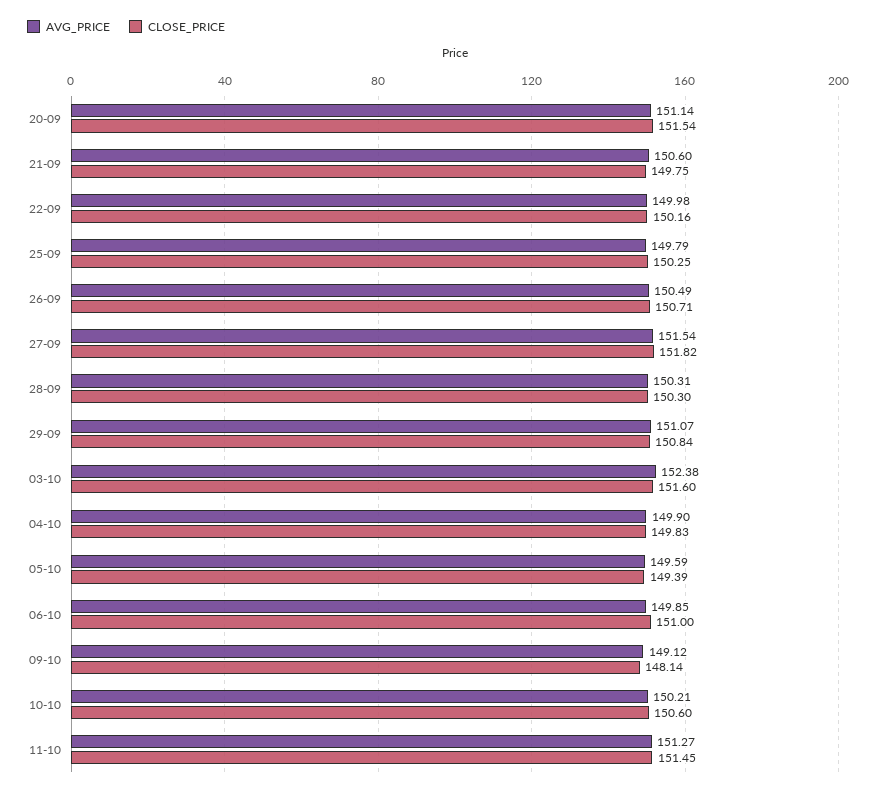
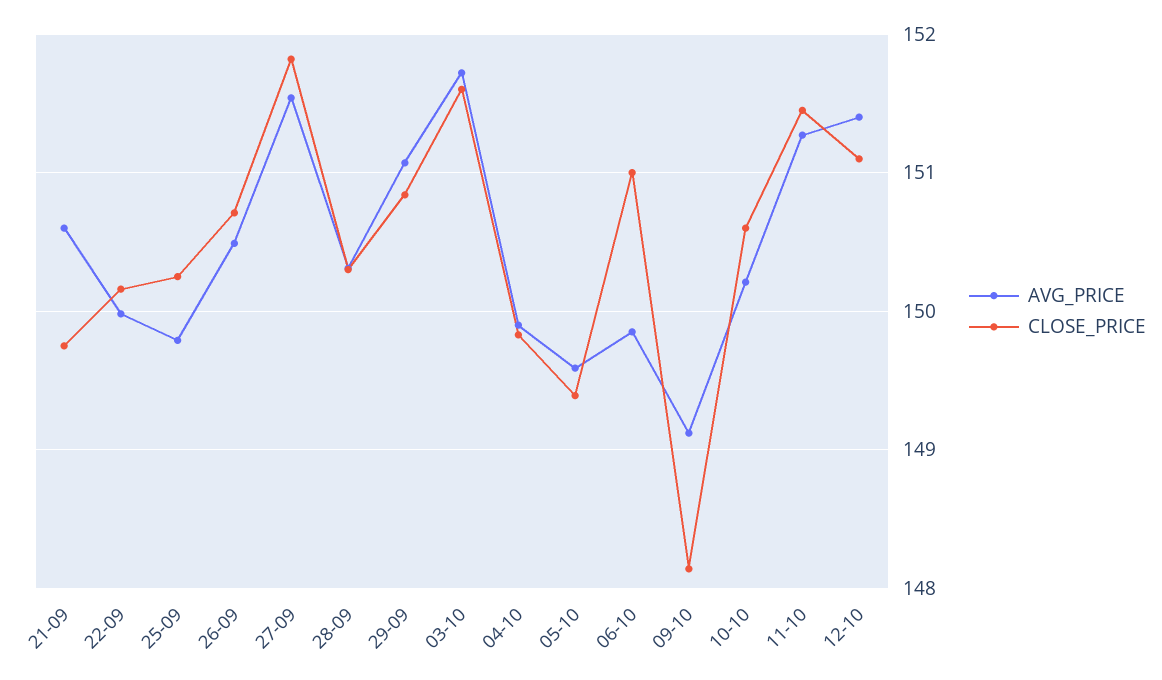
AVG_PRICE, 20-09: 151.14 -> none
CLOSE_PRICE, 20-09: 151.54 -> none
AVG_PRICE, 03-10: 152.38 -> 151.7
AVG_PRICE, 12-10: none -> 151.4
CLOSE_PRICE, 12-10: none -> 151.1

